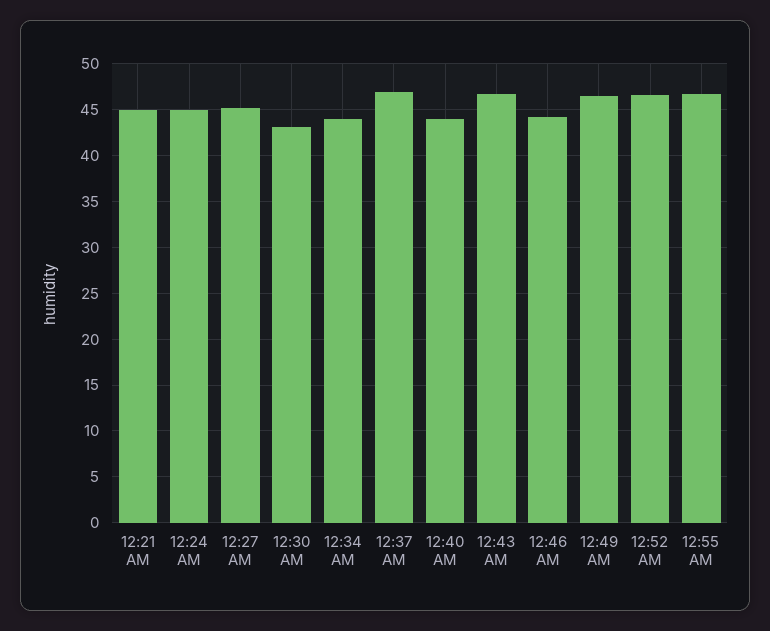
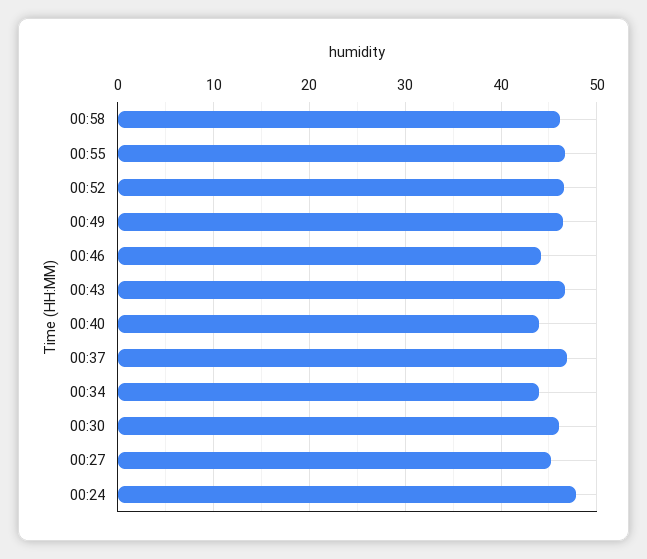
12:21 AM: 45 -> none
12:24 AM: 45 -> 48
12:30 AM: 43 -> 46
00:58: none -> 46

